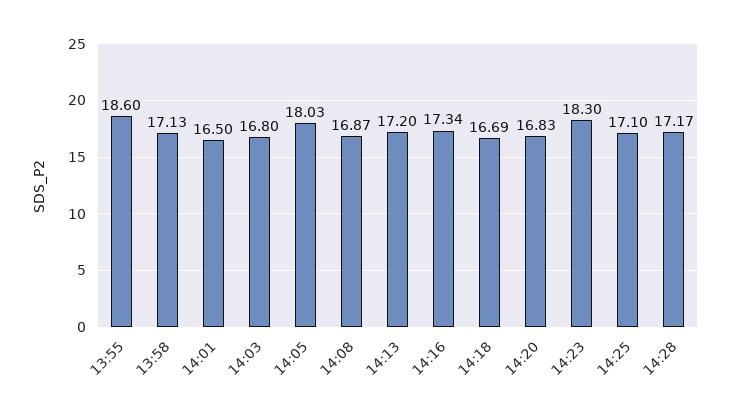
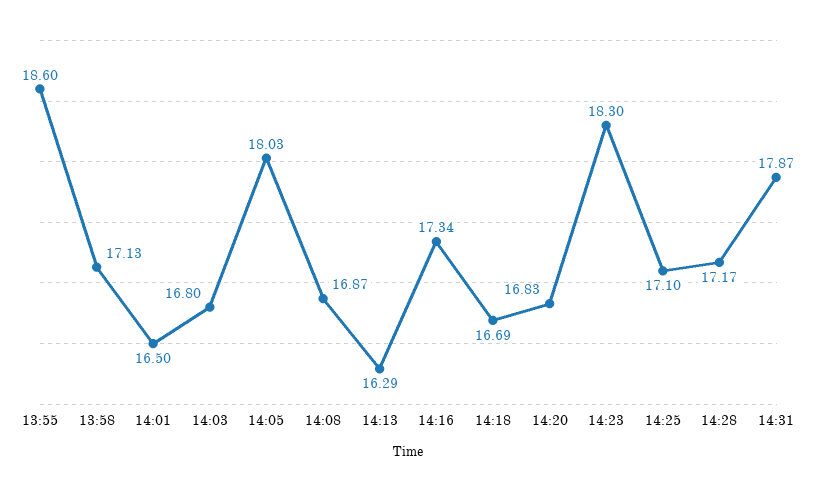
14:13: 17.2 -> 16.29
14:31: none -> 17.87

